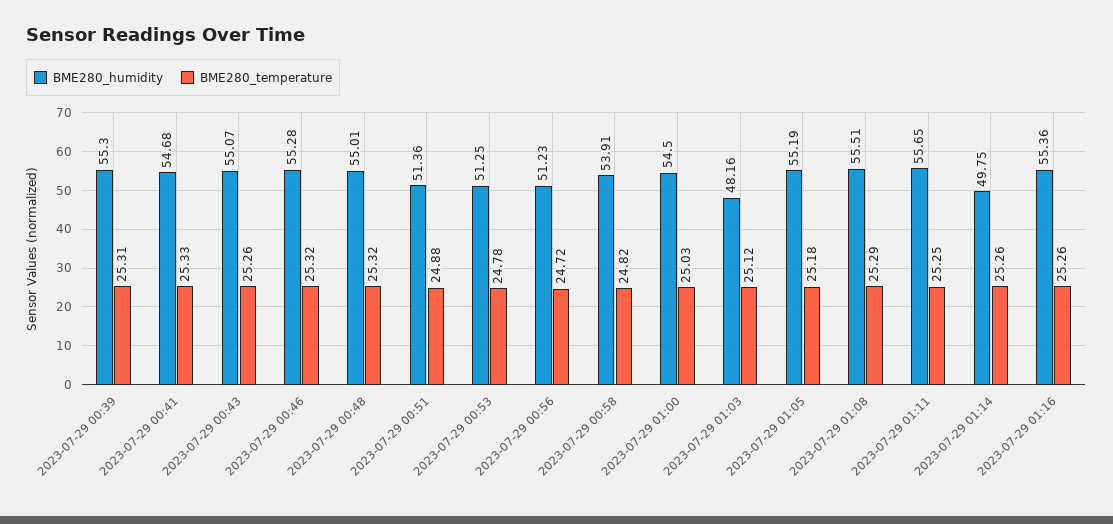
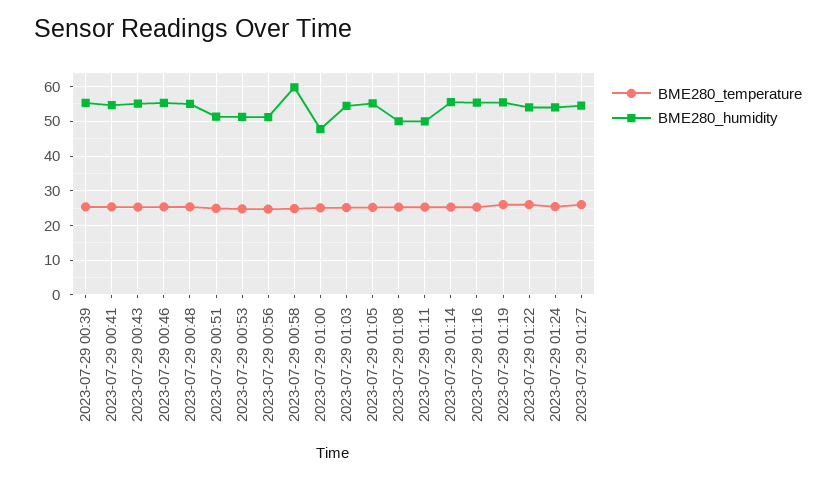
BME280_humidity, 2023-07-29 00:58: 53.91 -> 60
BME280_humidity, 2023-07-29 01:00: 54.5 -> 48
BME280_humidity, 2023-07-29 01:03: 48.16 -> 54
BME280_humidity, 2023-07-29 01:08: 55.51 -> 50
BME280_humidity, 2023-07-29 01:11: 55.65 -> 50
BME280_humidity, 2023-07-29 01:14: 49.75 -> 56
BME280_temperature, 2023-07-29 01:19: none -> 26
BME280_humidity, 2023-07-29 01:19: none -> 56
BME280_temperature, 2023-07-29 01:22: none -> 26
BME280_humidity, 2023-07-29 01:22: none -> 54
BME280_temperature, 2023-07-29 01:24: none -> 26
BME280_humidity, 2023-07-29 01:24: none -> 54
BME280_temperature, 2023-07-29 01:27: none -> 26
BME280_humidity, 2023-07-29 01:27: none -> 54

